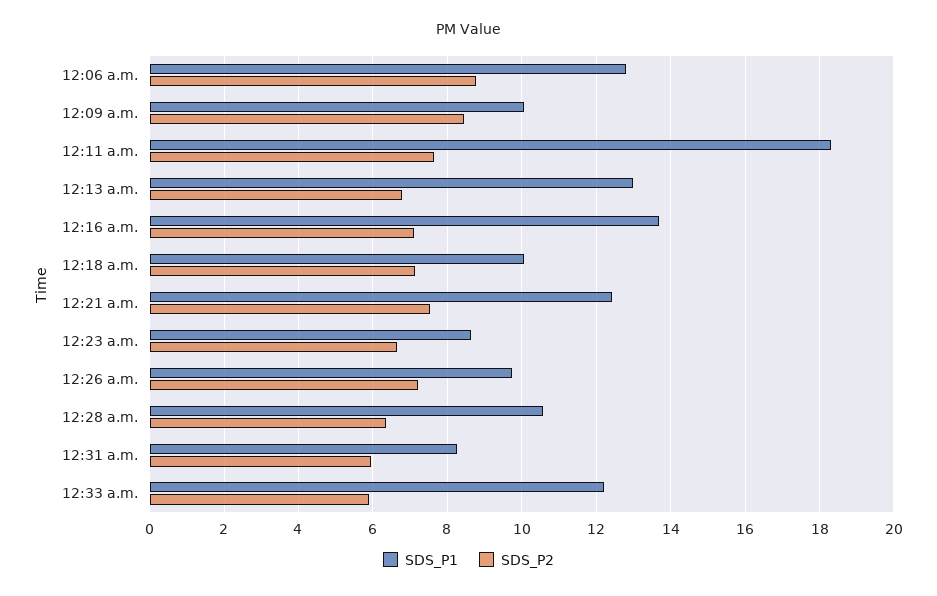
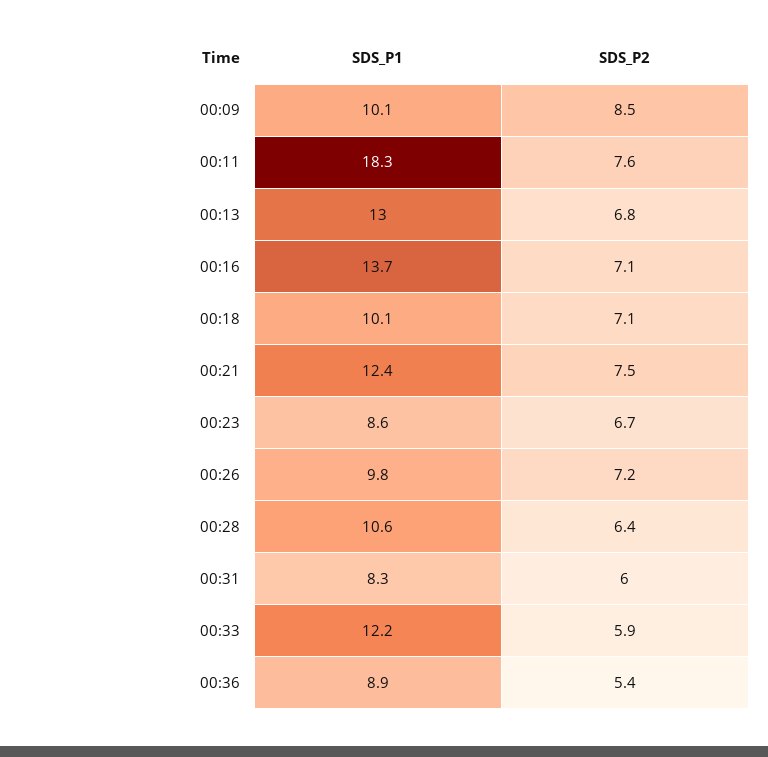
SDS_P1, 12:06 a.m.: 12.8 -> none
SDS_P2, 12:06 a.m.: 8.8 -> none
SDS_P1, 00:36: none -> 8.9
SDS_P2, 00:36: none -> 5.4

